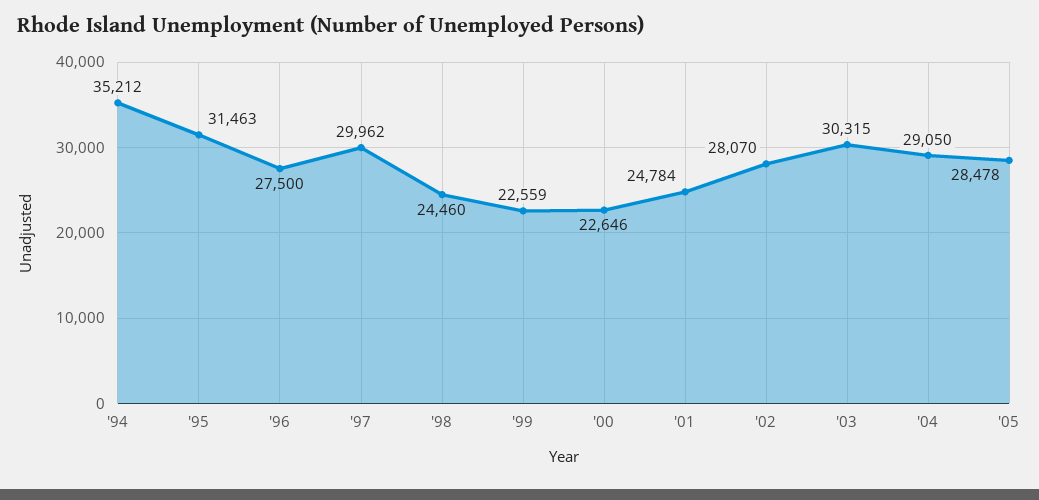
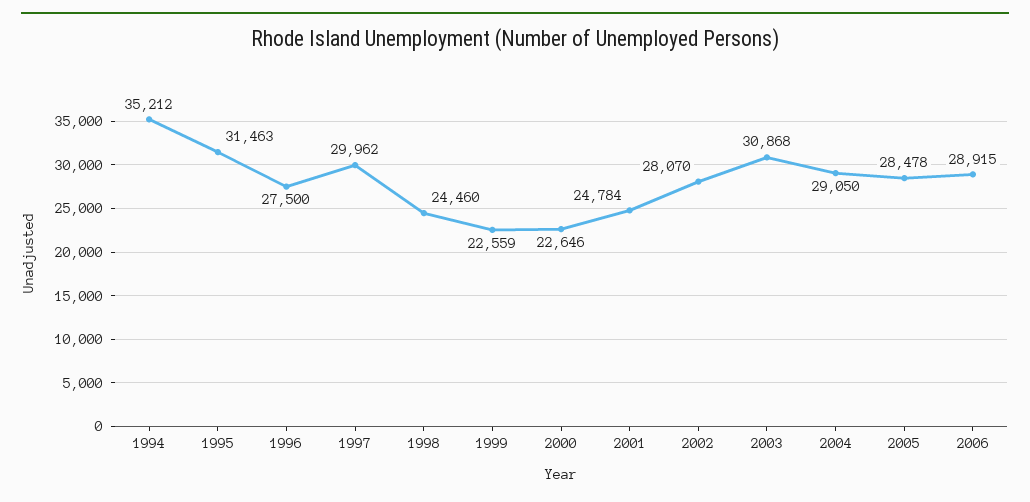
'03: 30315 -> 30868
2006: none -> 28915

